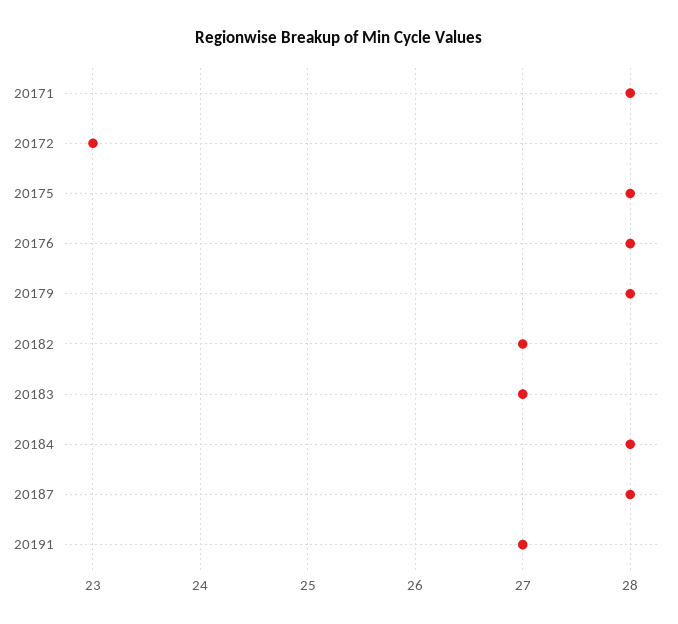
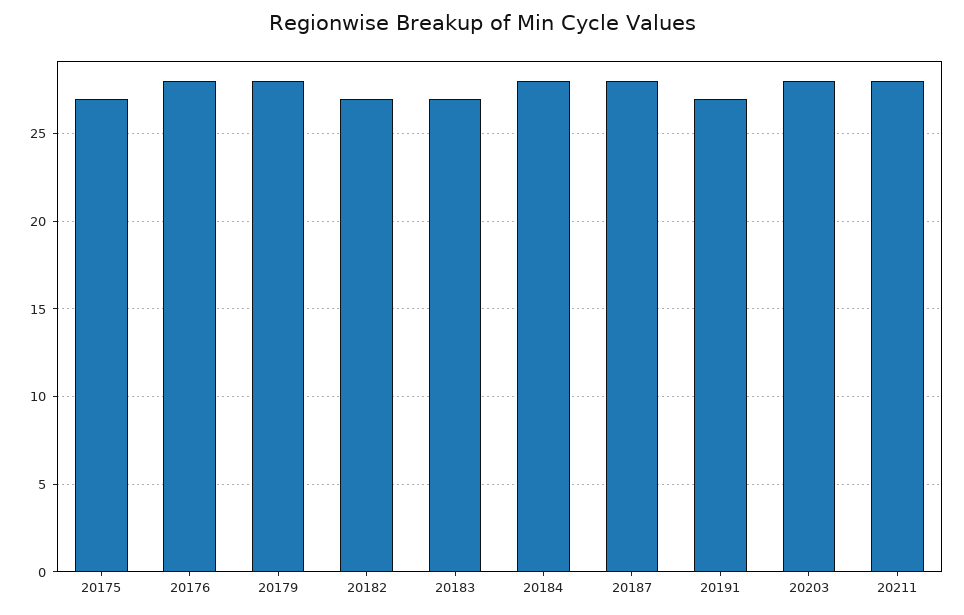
20171: 28 -> none
20172: 23 -> none
20175: 28 -> 27
20203: none -> 28
20211: none -> 28

